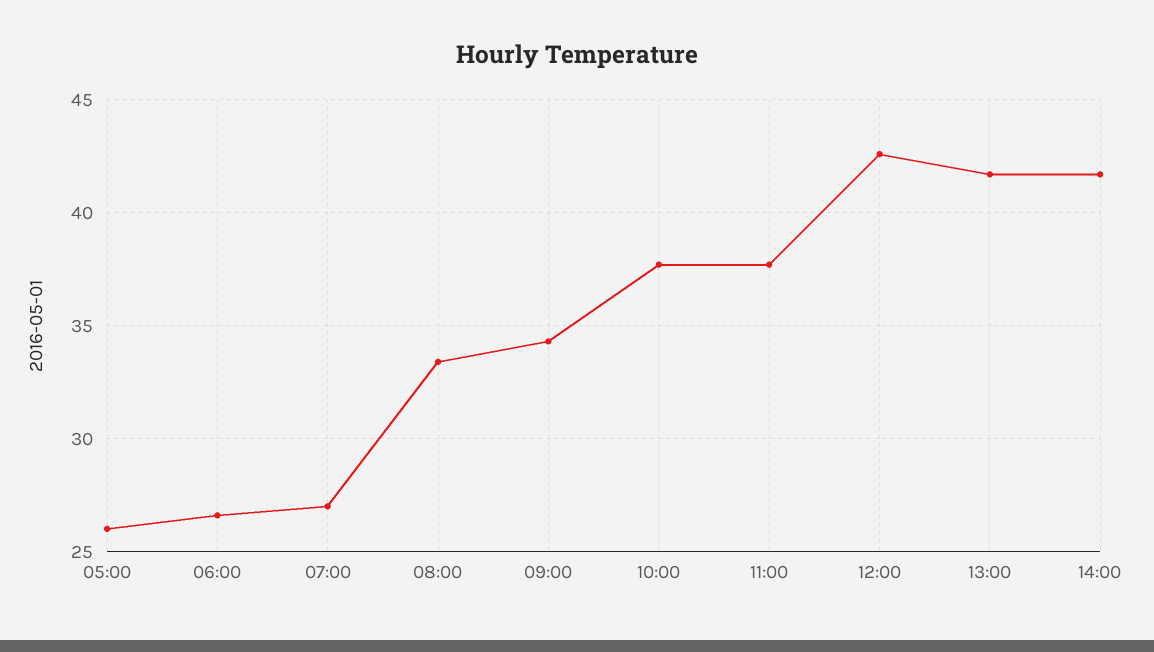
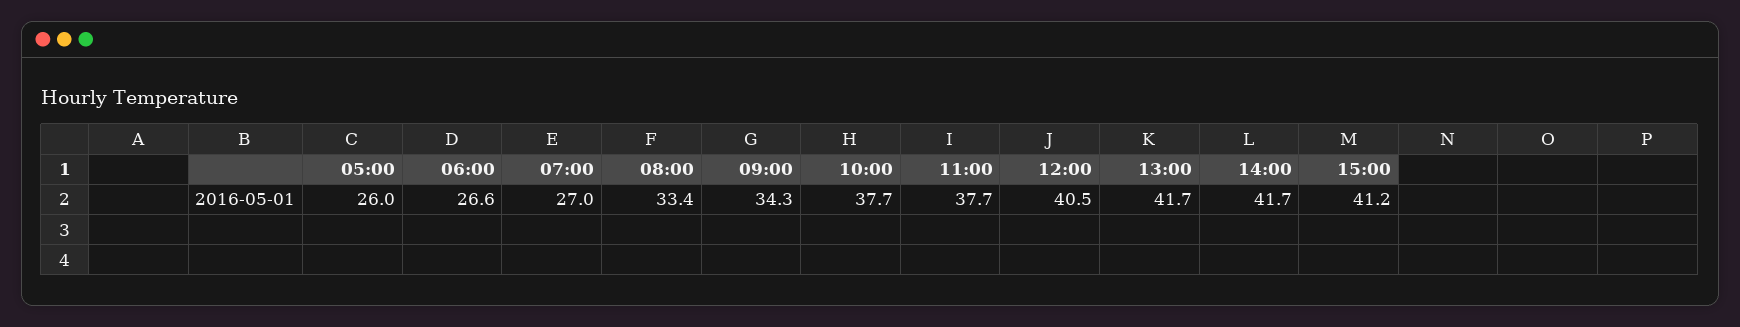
12:00: 42.5 -> 40.5
15:00: none -> 41.2

